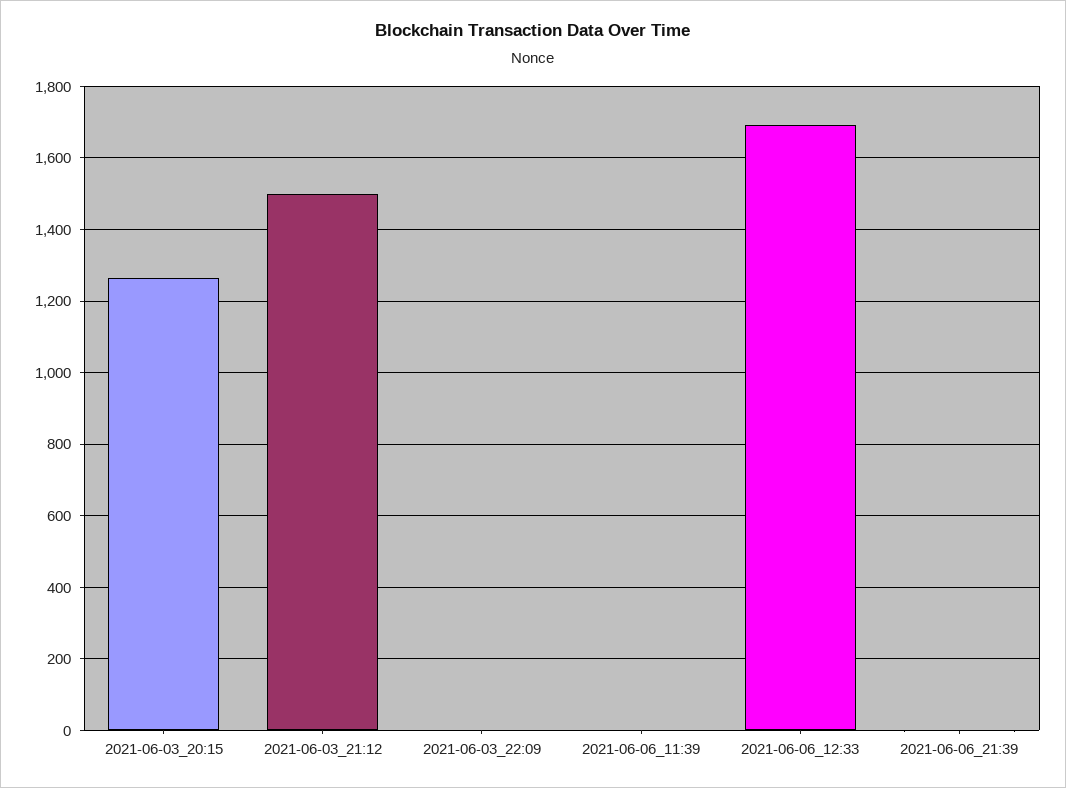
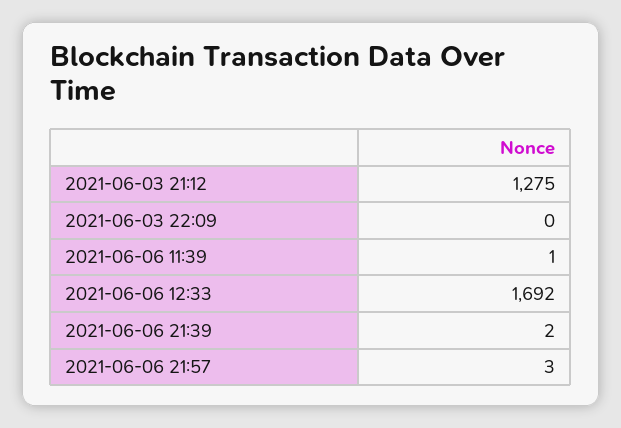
2021-06-03_20:15: 1260 -> none
2021-06-03_21:12: 1500 -> 1275
2021-06-06 21:57: none -> 3

